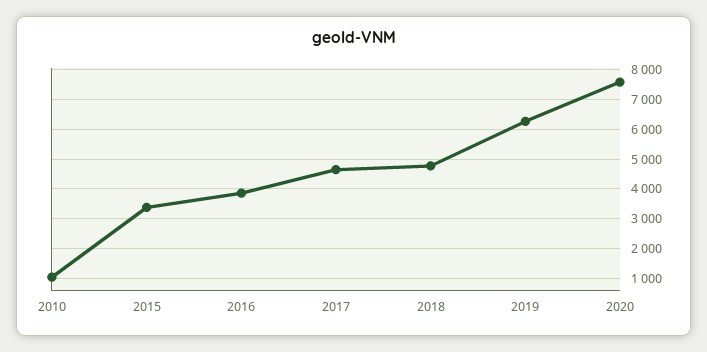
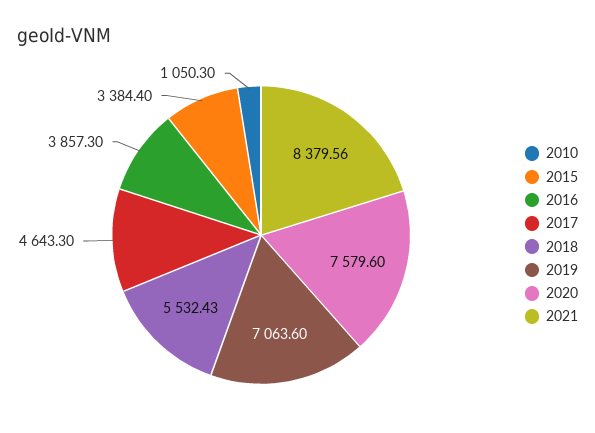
2018: 4750 -> 5532.43
2019: 6250 -> 7063.6
2021: none -> 8379.56

